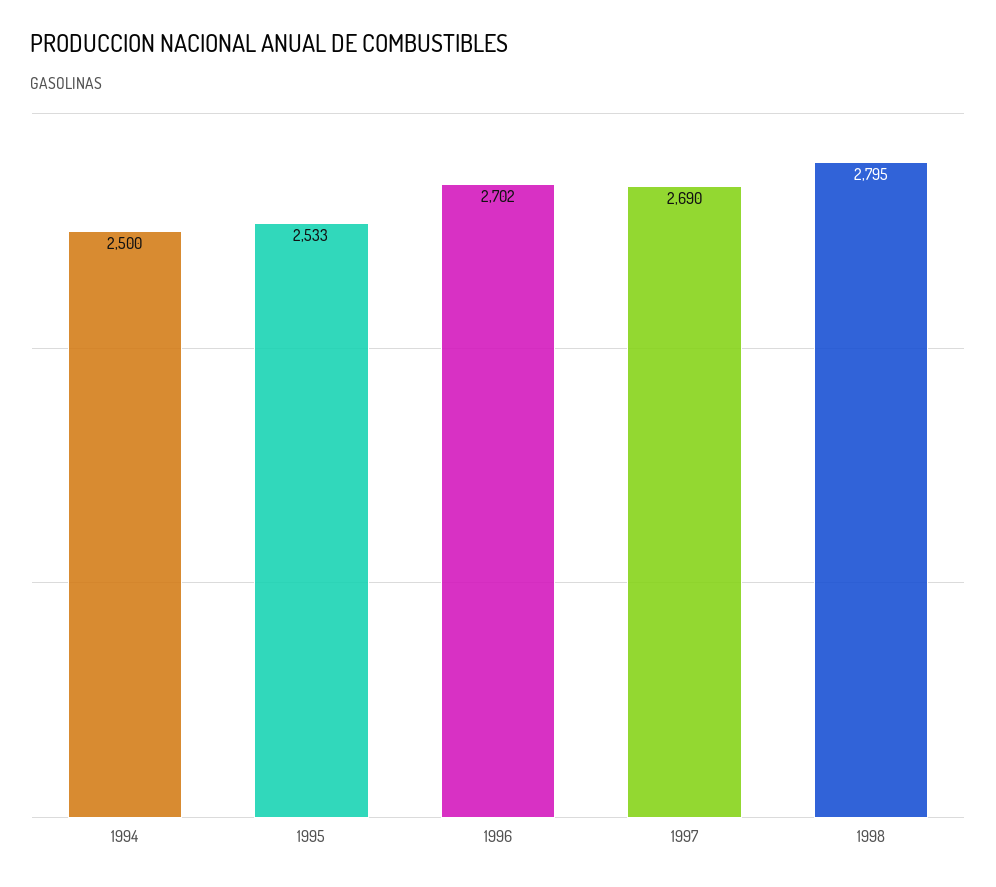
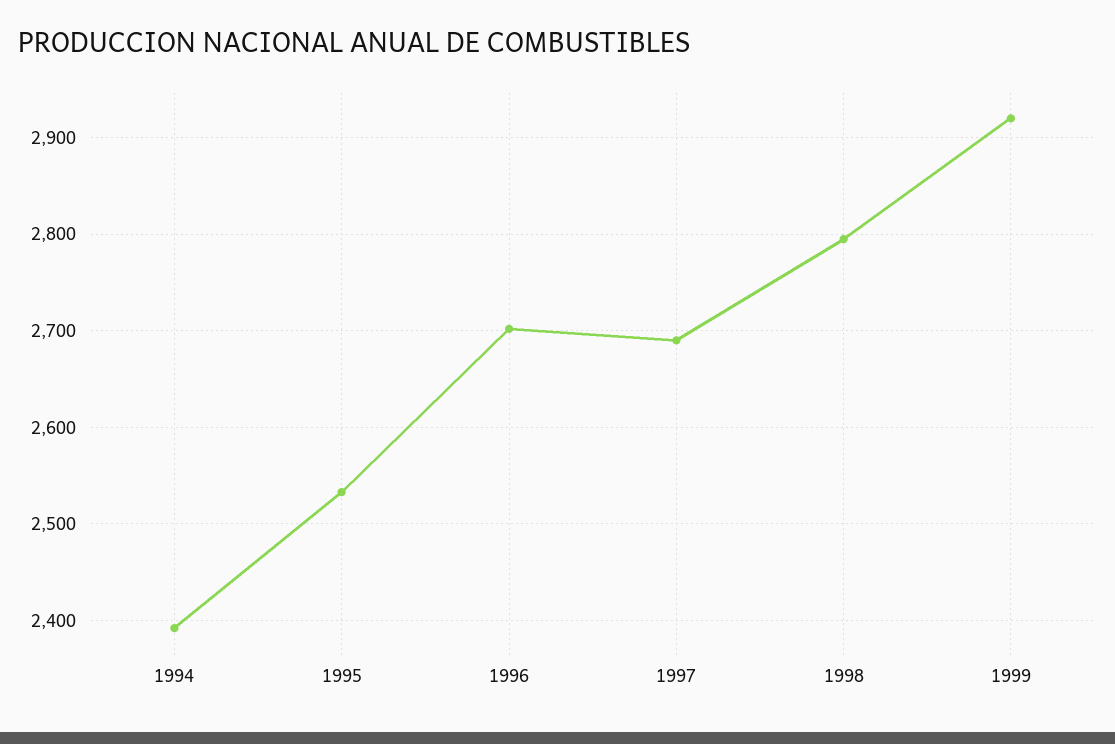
1994: 2500 -> 2390
1999: none -> 2920

